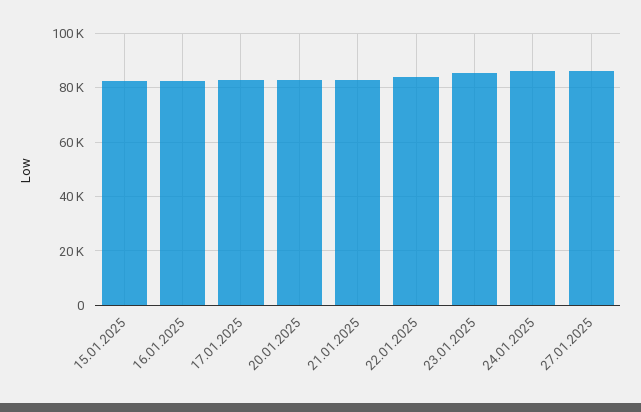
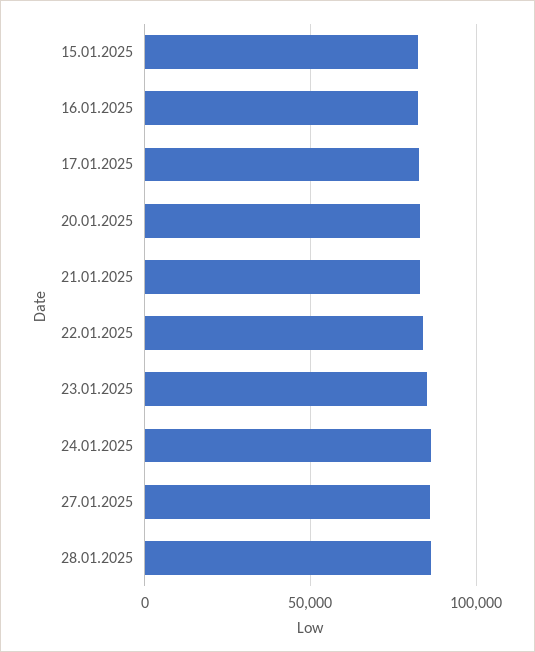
28.01.2025: none -> 85000

